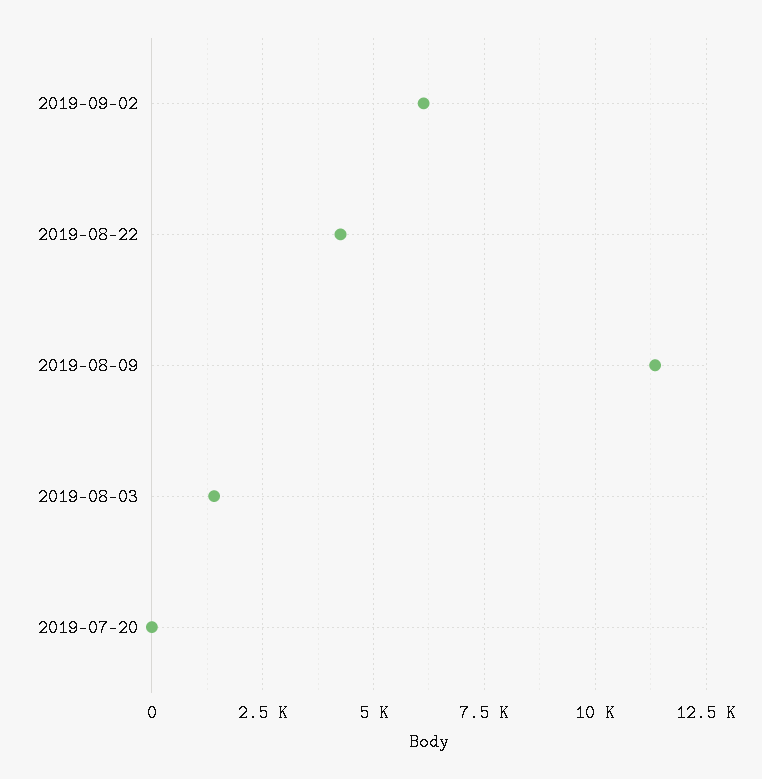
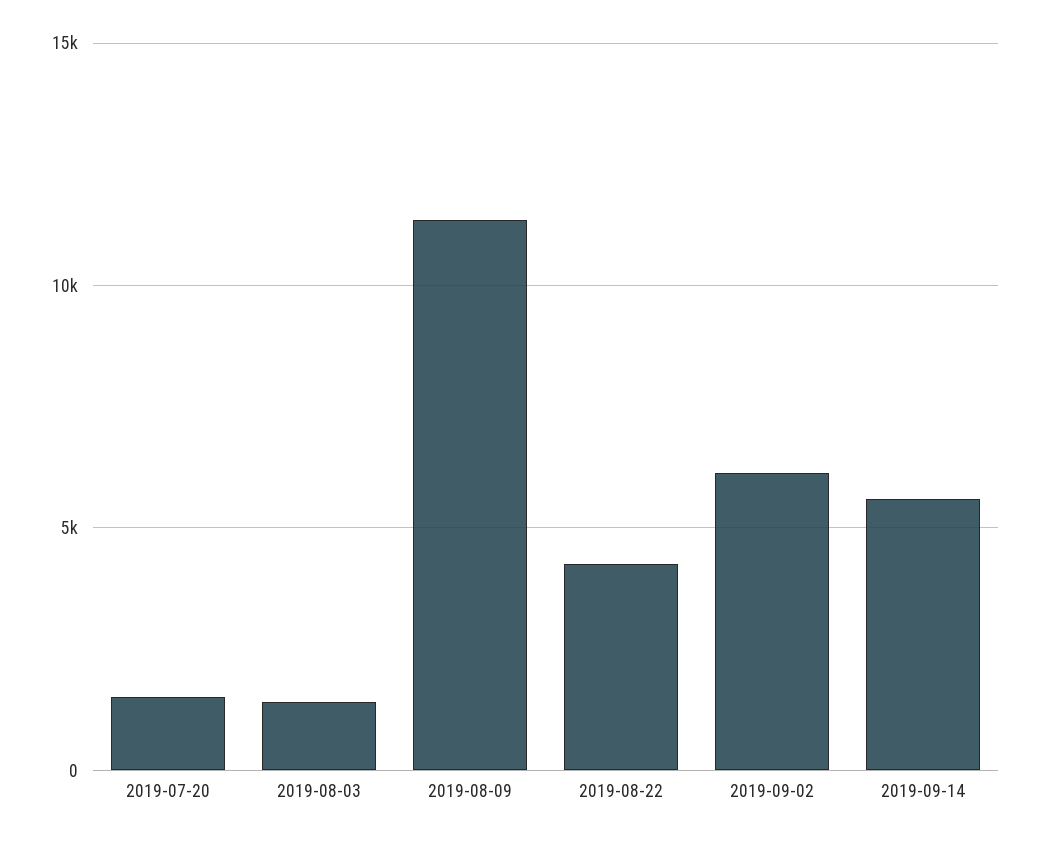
2019-07-20: 0 -> 1500
2019-09-14: none -> 5500

